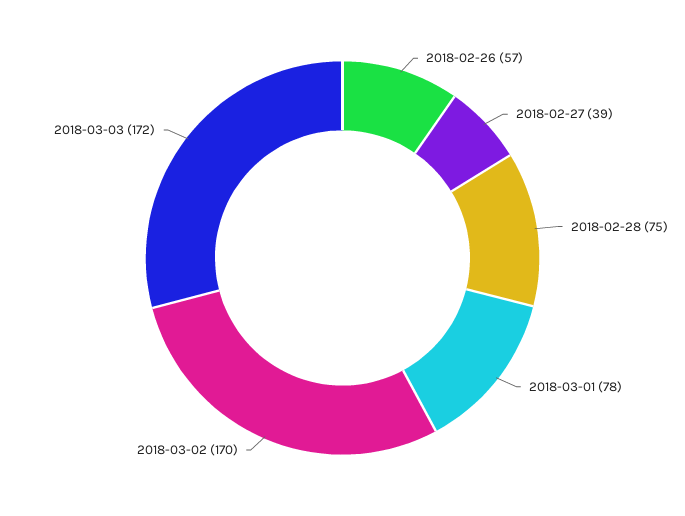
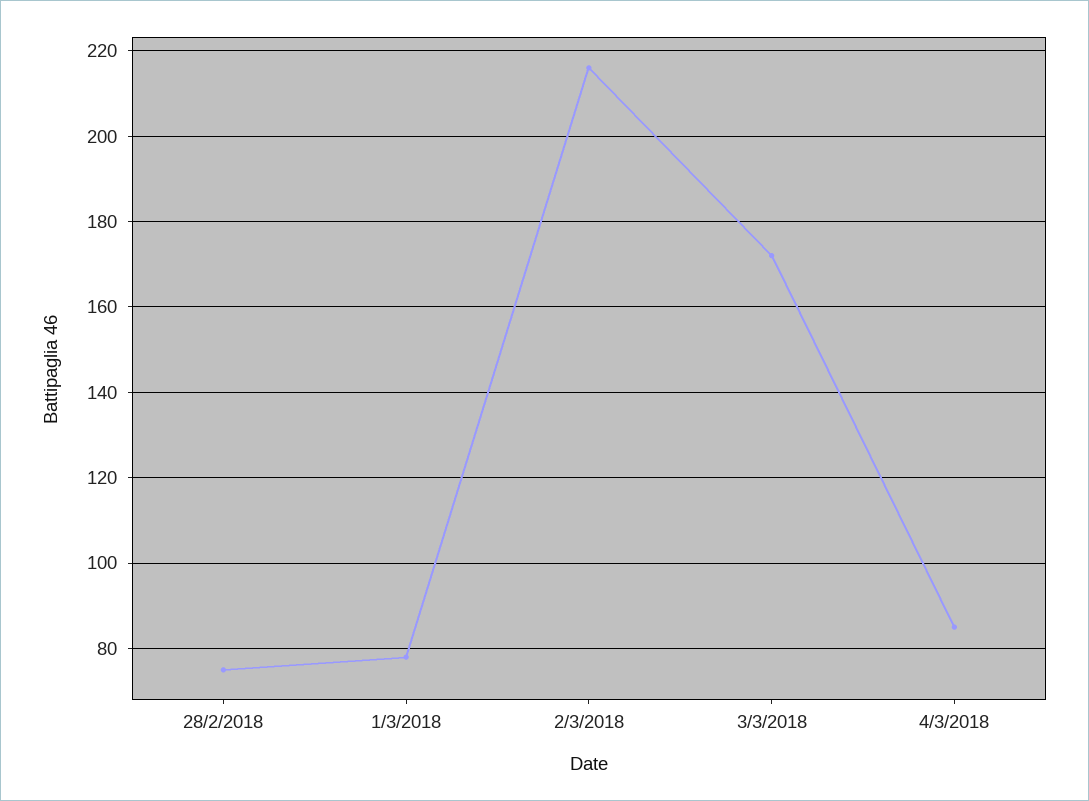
2018-02-26: 57 -> none
2018-02-27: 39 -> none
2018-03-02: 170 -> 215
4/3/2018: none -> 85

